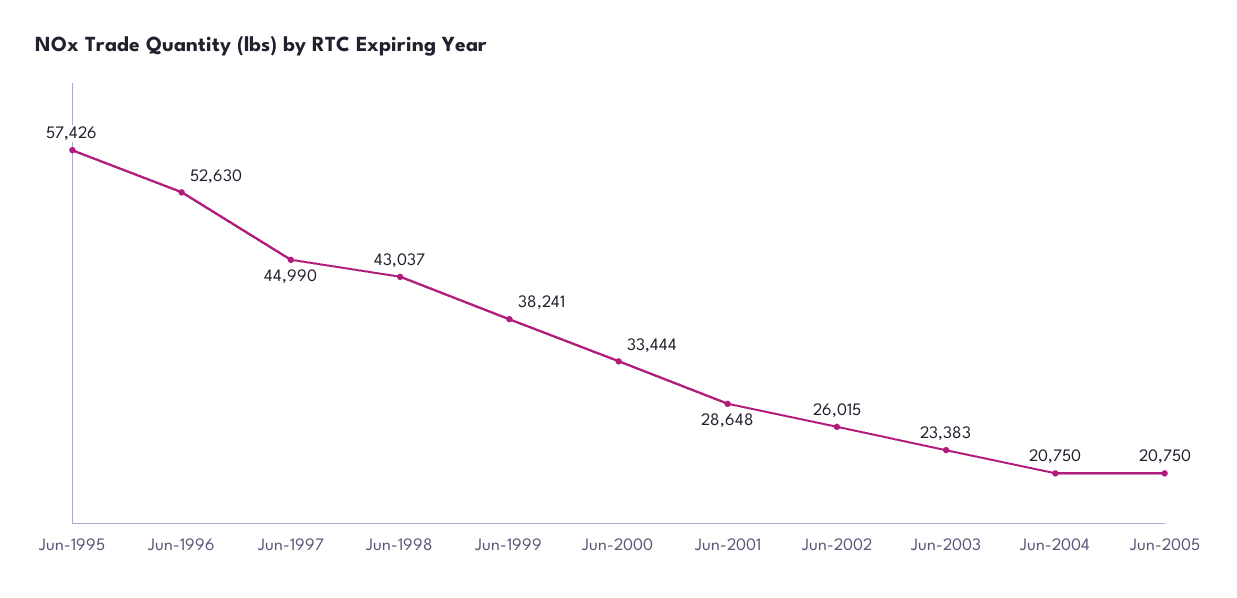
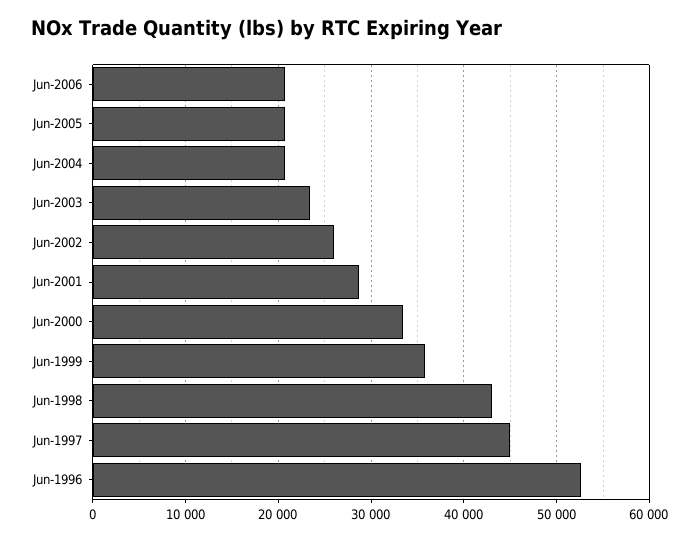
Jun-1995: 57426 -> none
Jun-1999: 38241 -> 36000
Jun-2006: none -> 21000

